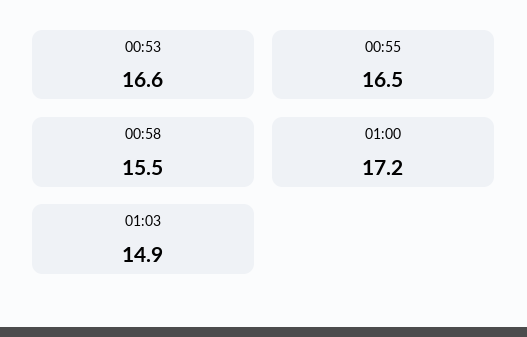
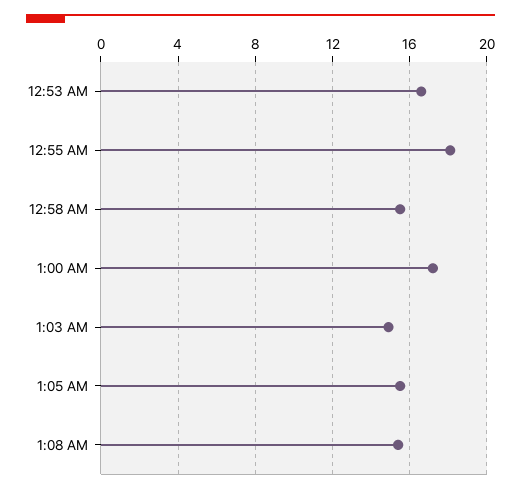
00:55: 16.5 -> 18
1:05 AM: none -> 15.5
1:08 AM: none -> 15.5

